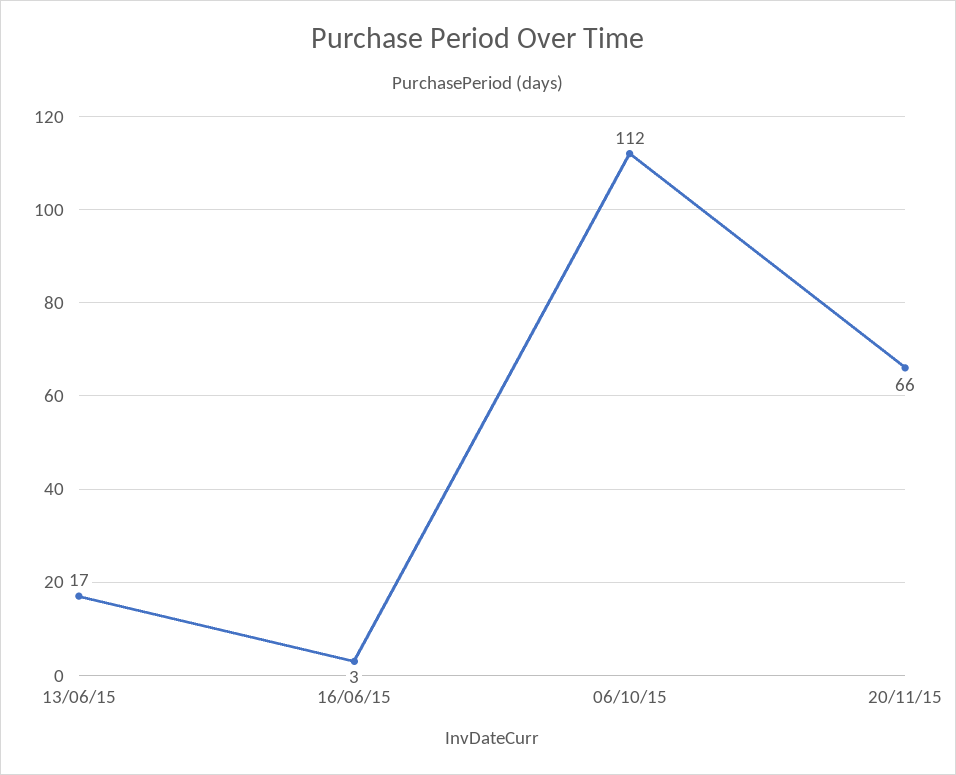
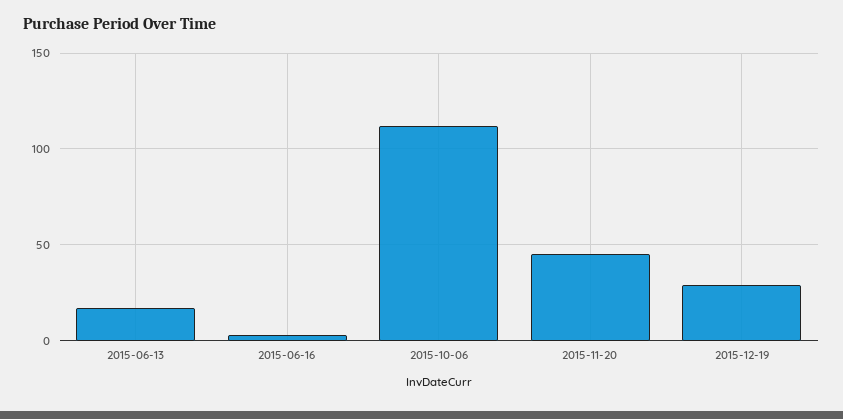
20/11/15: 66 -> 45
2015-12-19: none -> 30

